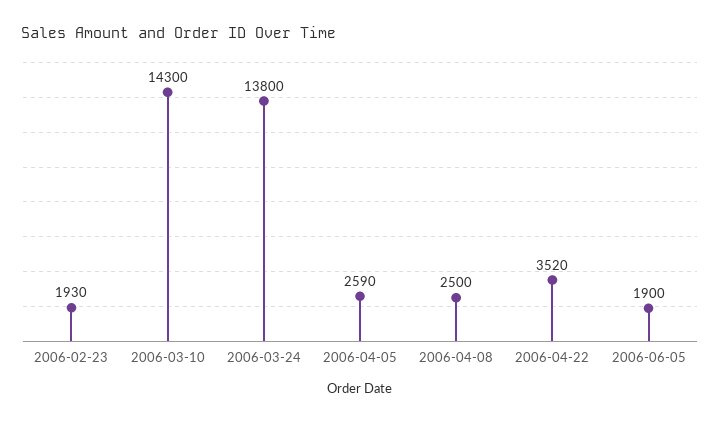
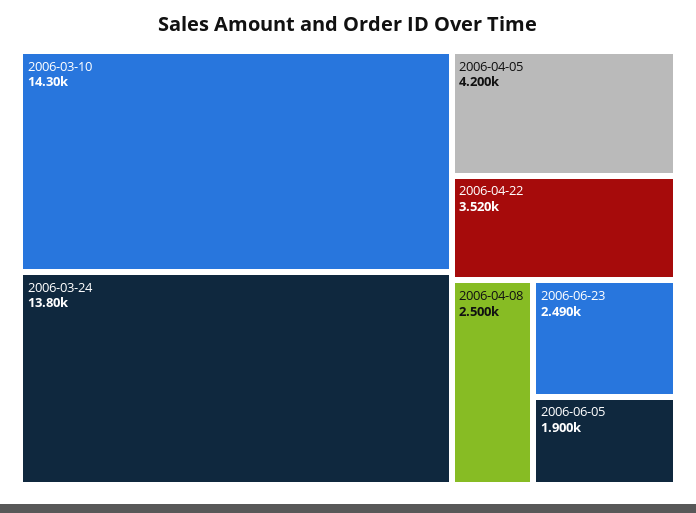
2006-02-23: 1930 -> none
2006-04-05: 2590 -> 4200
2006-06-23: none -> 2490

